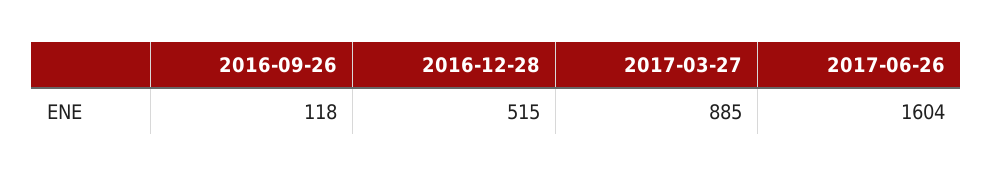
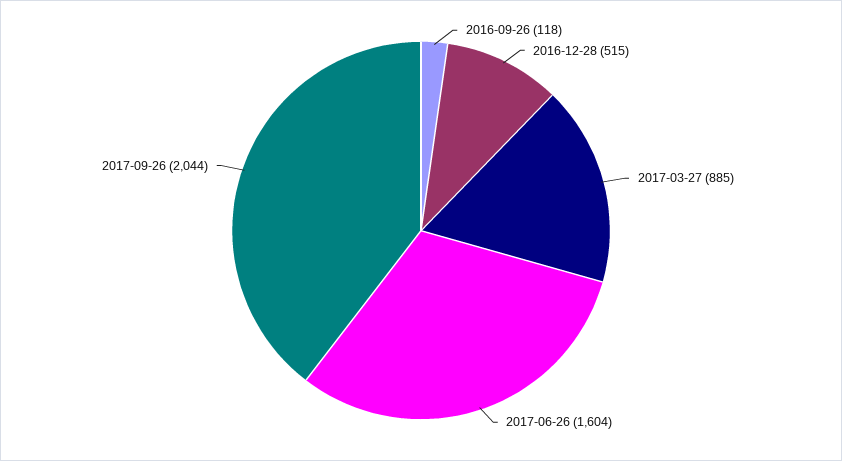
2017-09-26: none -> 2044

